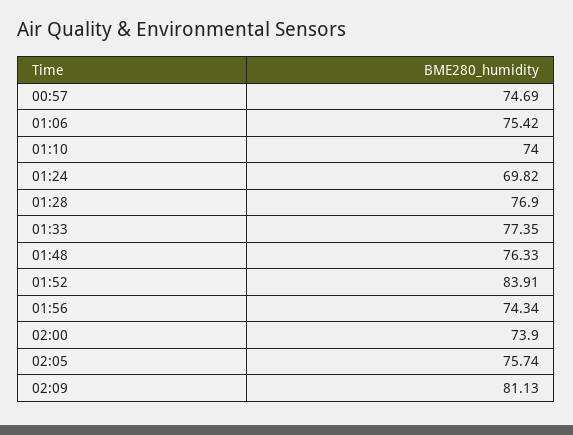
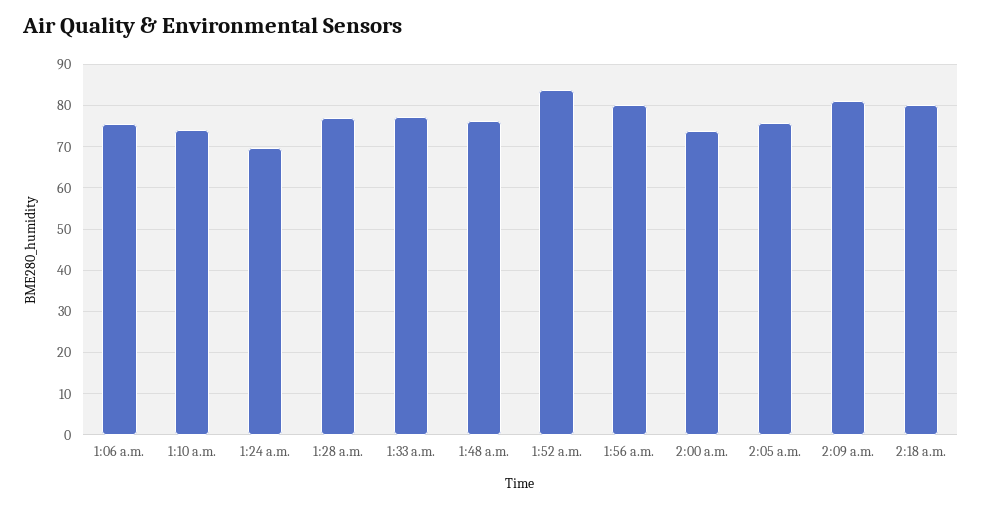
00:57: 74.69 -> none
01:56: 74.34 -> 80
2:18 a.m.: none -> 80

